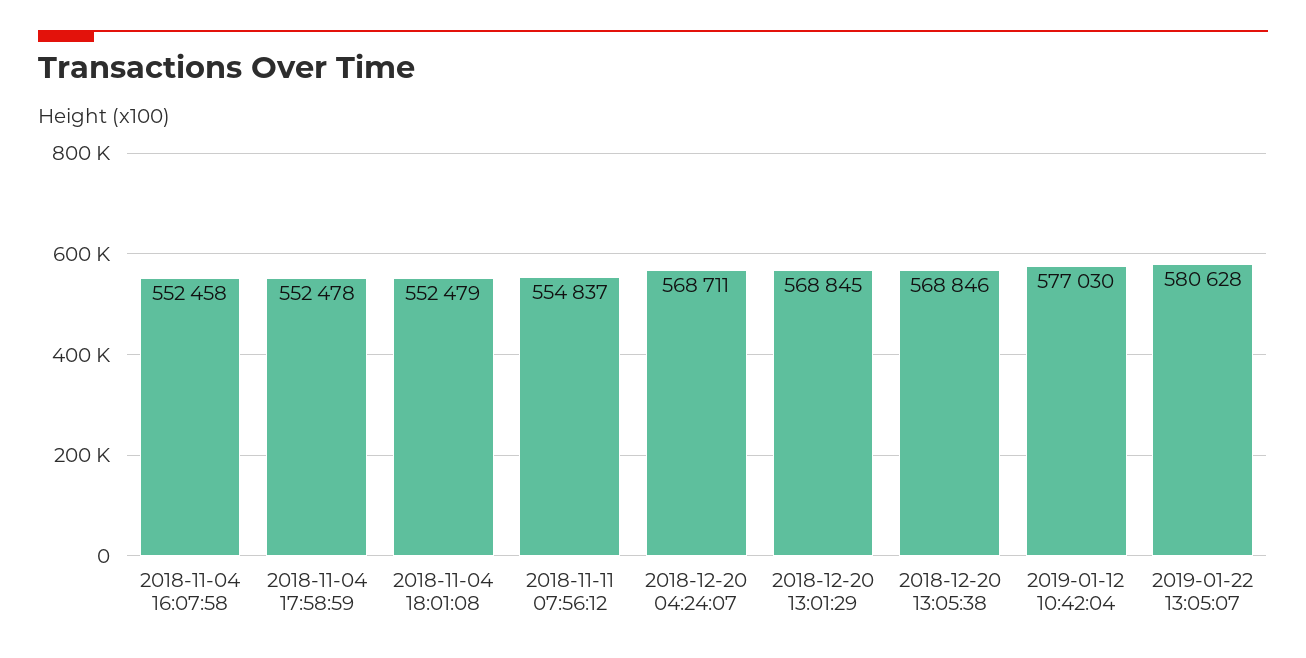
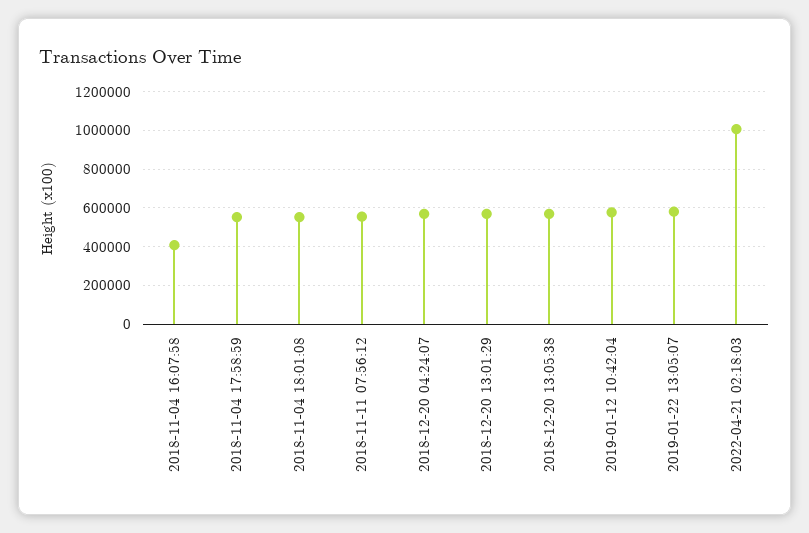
2018-11-04 16:07:58: 552458 -> 400000
2022-04-21 02:18:03: none -> 1000000

